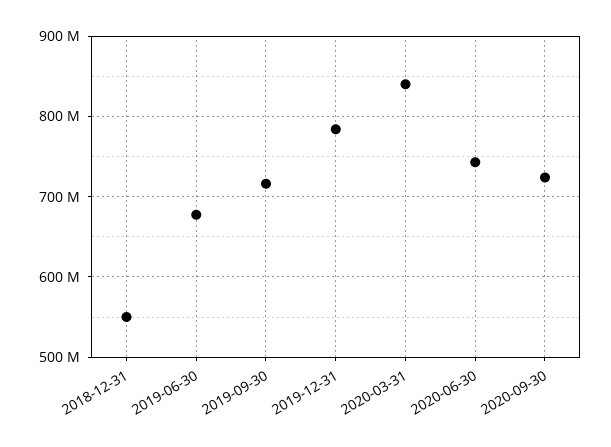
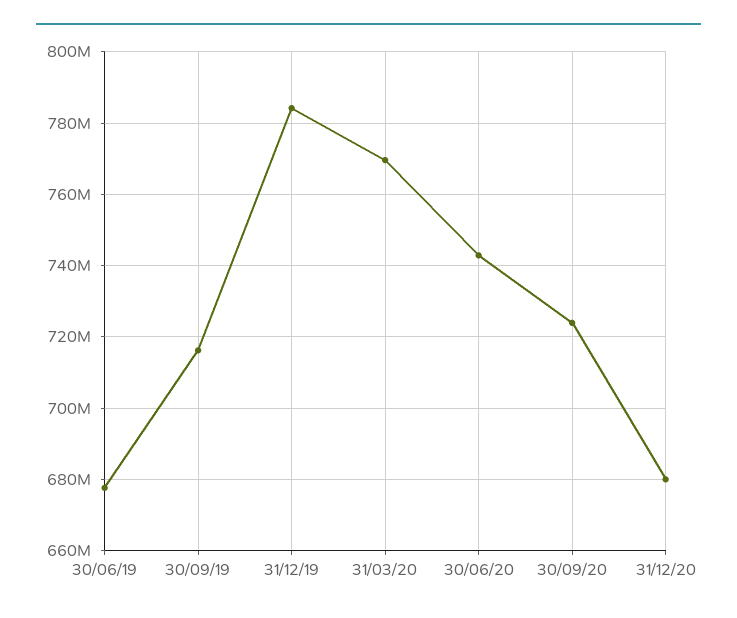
2018-12-31: 550000000 -> none
2020-03-31: 840000000 -> 770000000
31/12/20: none -> 680000000

